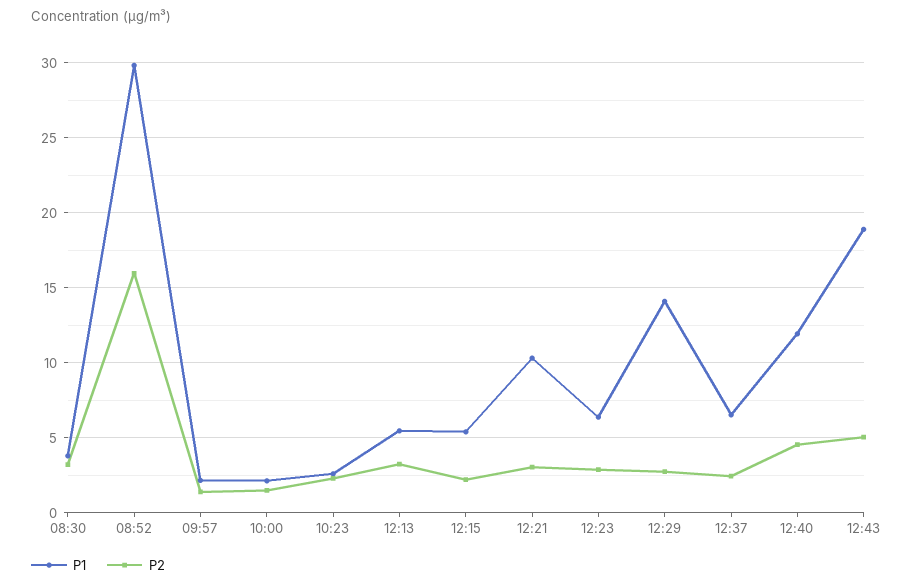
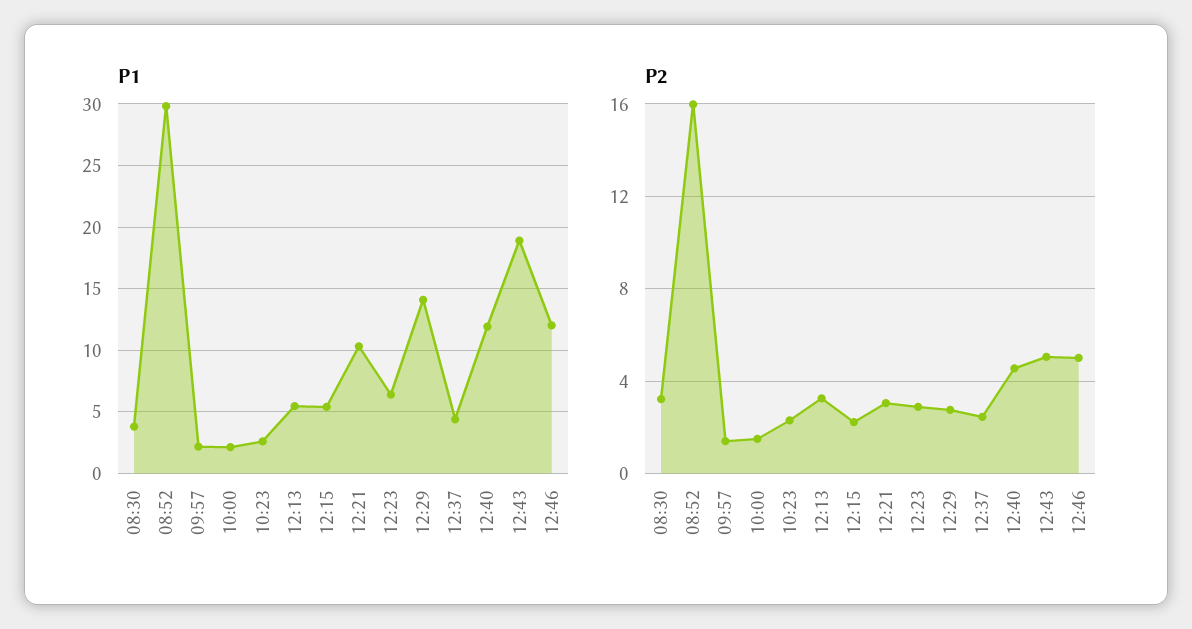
P1, 12:37: 6.5 -> 4.5
P1, 12:46: none -> 12
P2, 12:46: none -> 5

